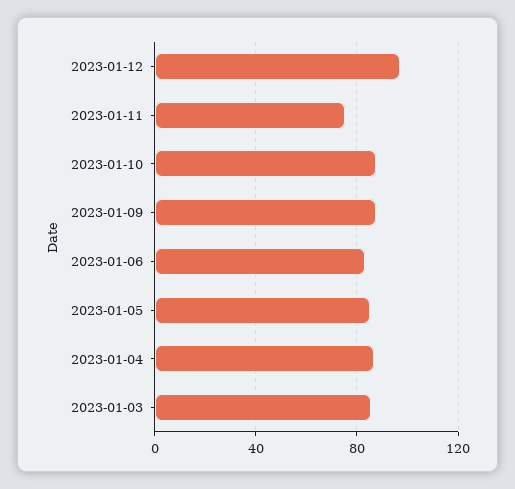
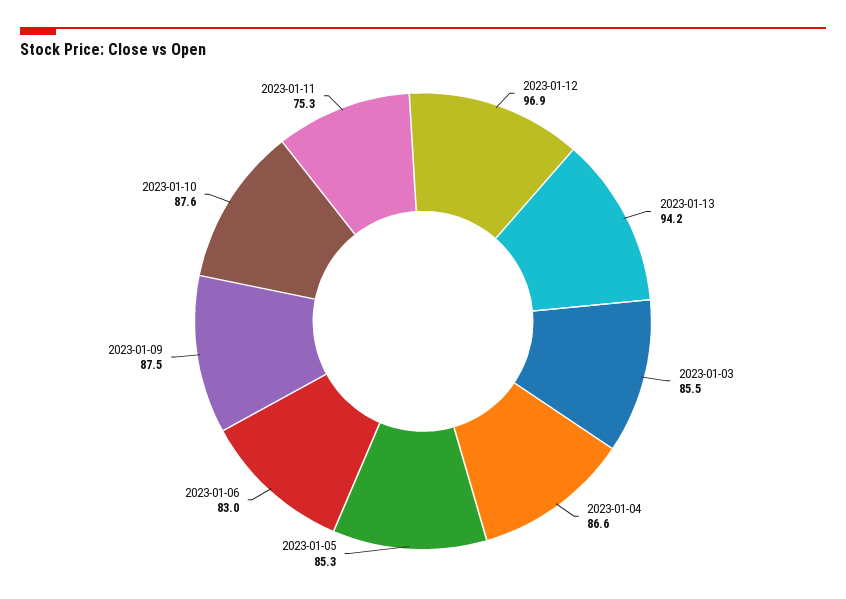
2023-01-13: none -> 94.2

